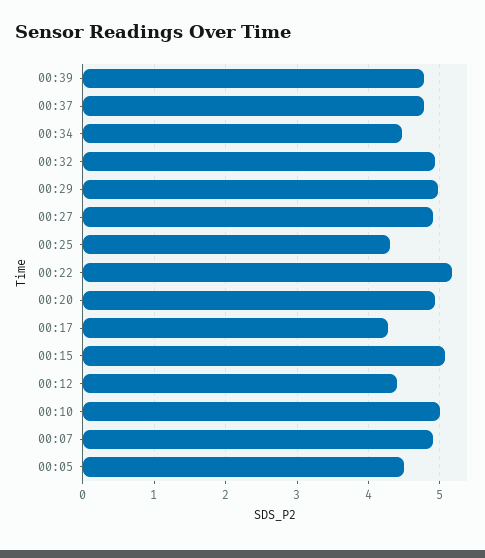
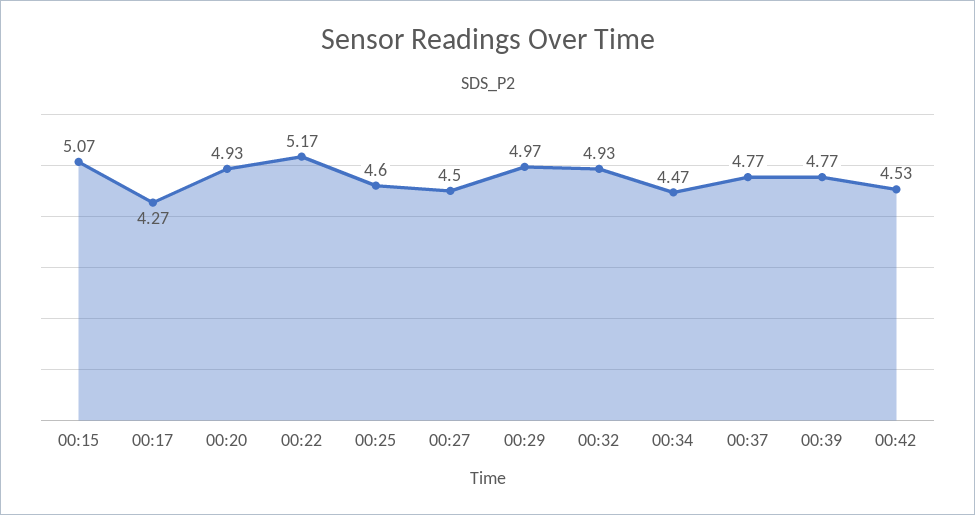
00:27: 4.9 -> 4.5
00:25: 4.3 -> 4.6
00:12: 4.4 -> none
00:10: 5 -> none
00:07: 4.9 -> none
00:05: 4.5 -> none
00:42: none -> 4.53

